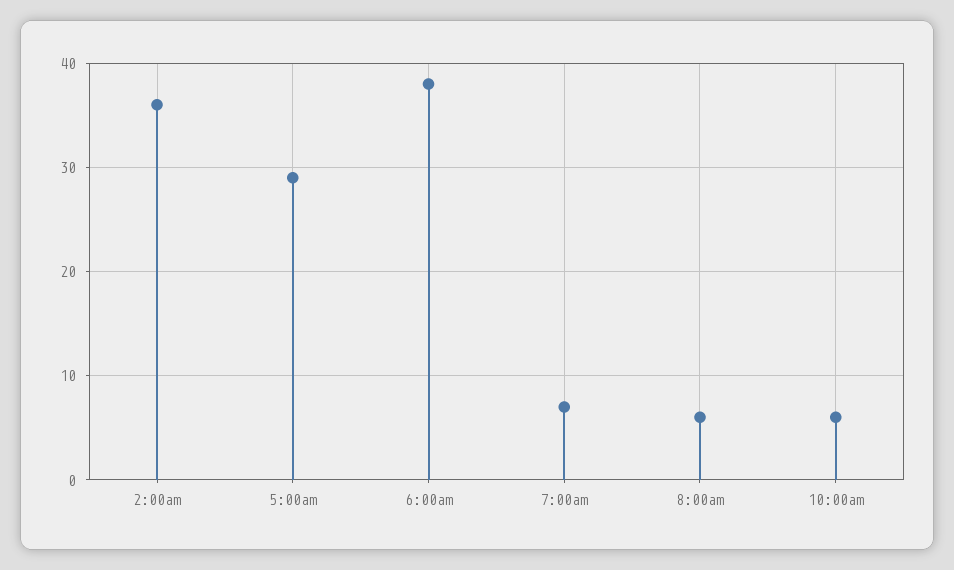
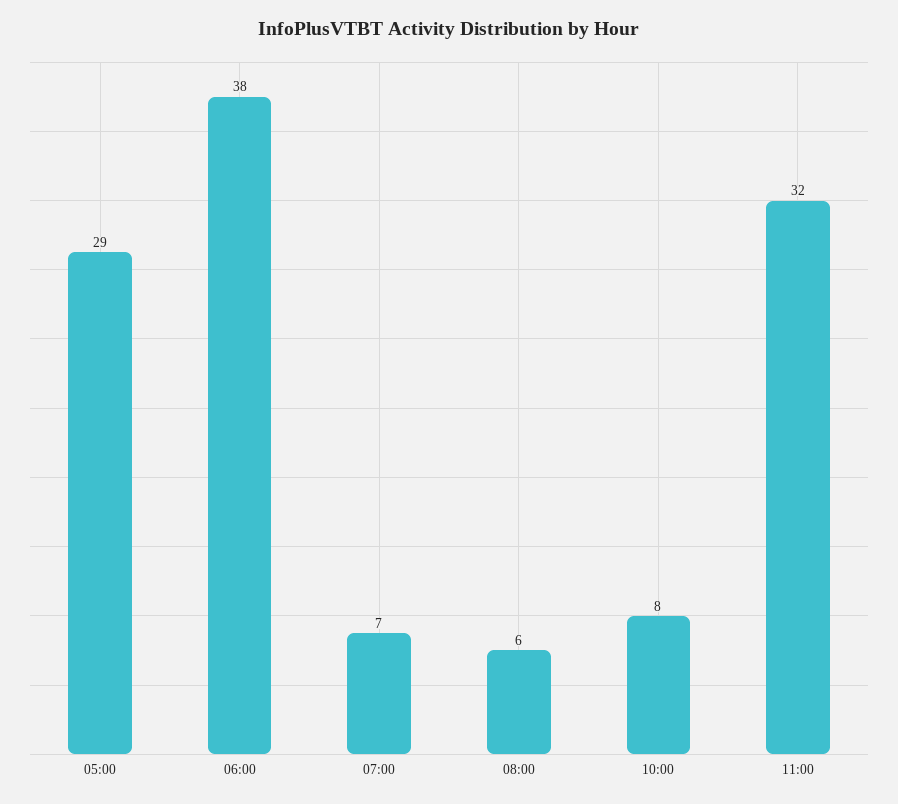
2:00am: 36 -> none
10:00am: 6 -> 8
11:00: none -> 32

